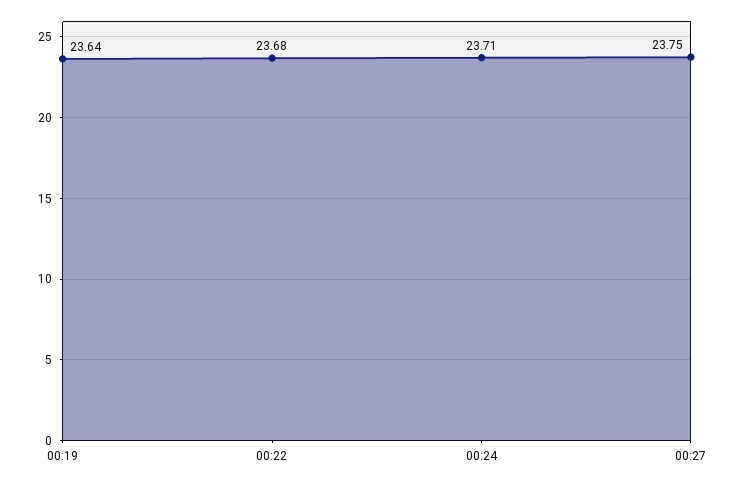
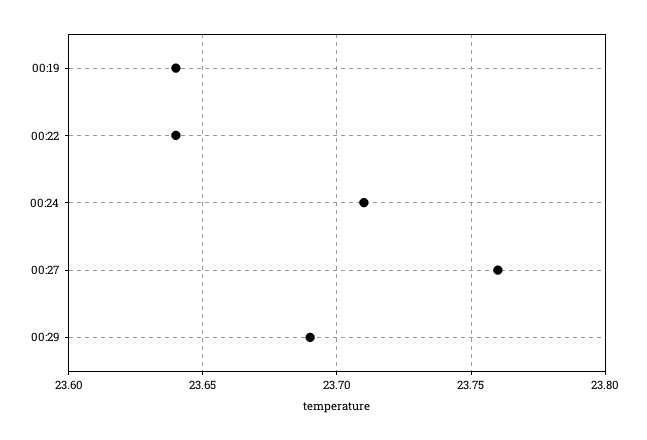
00:22: 23.68 -> 23.64
00:27: 23.75 -> 23.76
00:29: none -> 23.69

